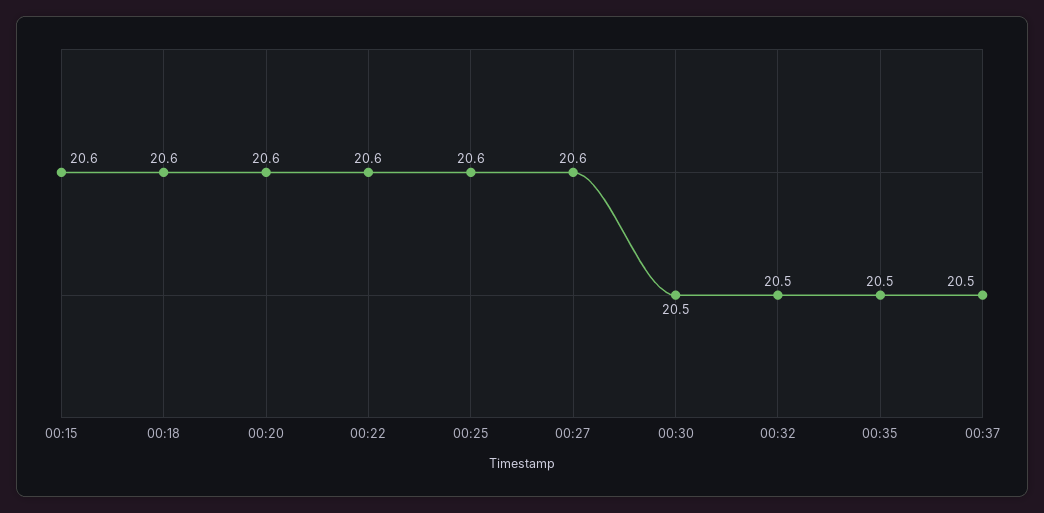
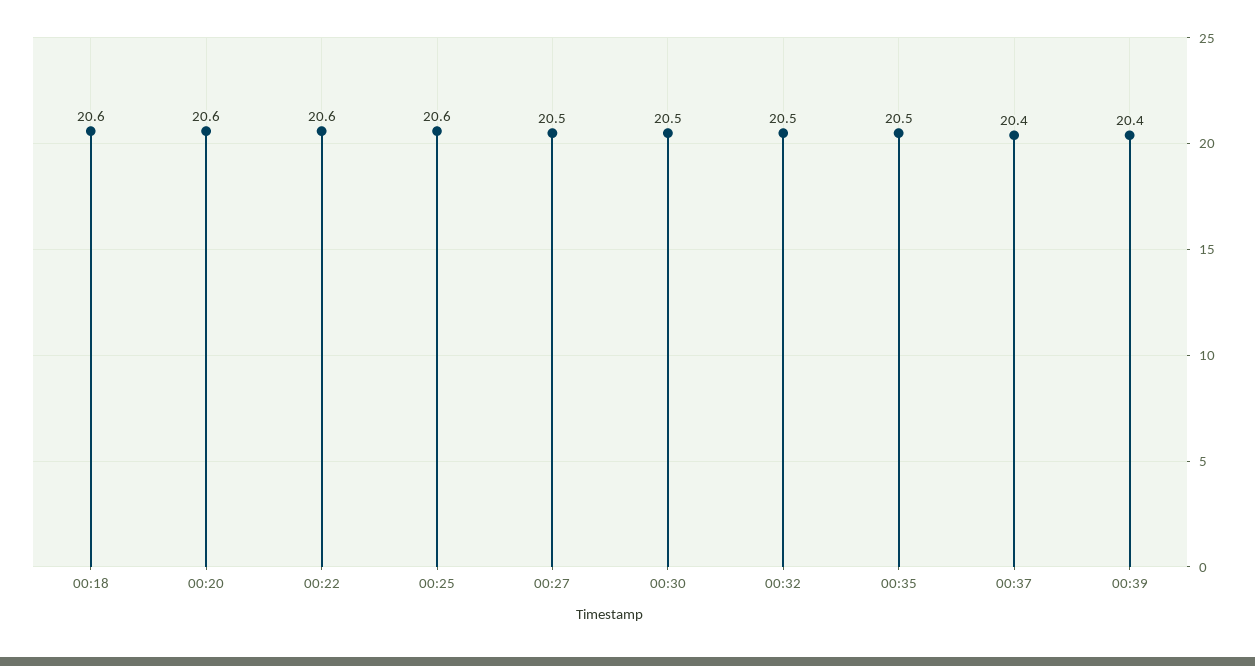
00:15: 20.6 -> none
00:27: 20.6 -> 20.5
00:37: 20.5 -> 20.4
00:39: none -> 20.4

